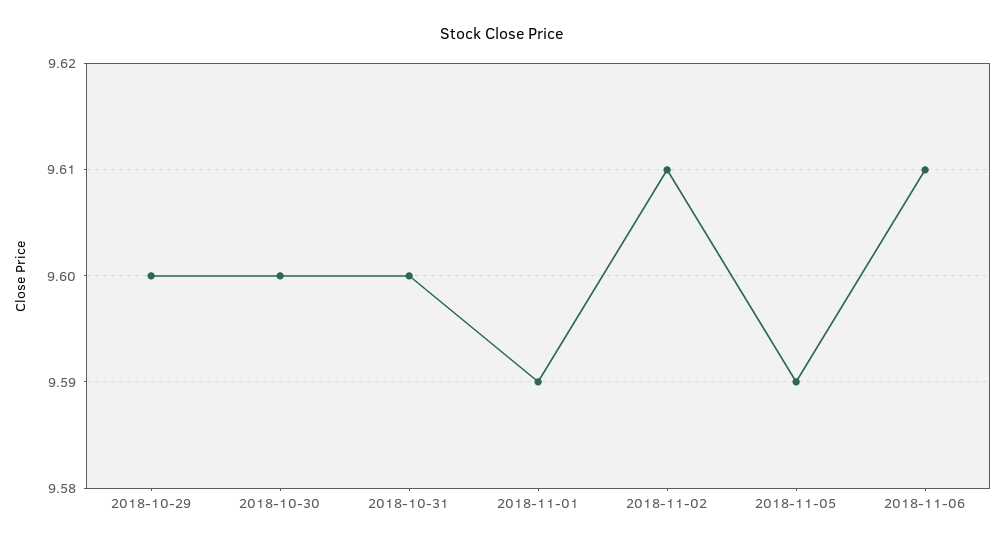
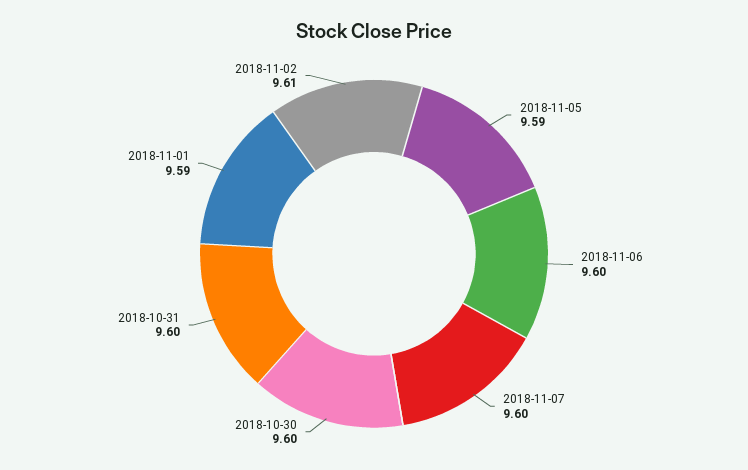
2018-10-29: 9.6 -> none
2018-11-06: 9.61 -> 9.6
2018-11-07: none -> 9.6

